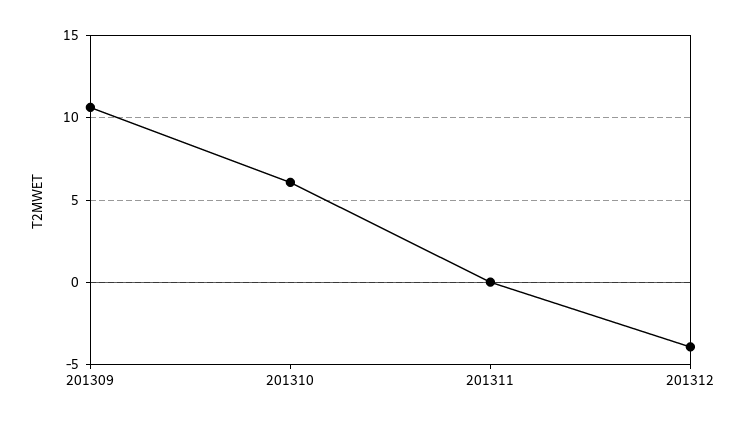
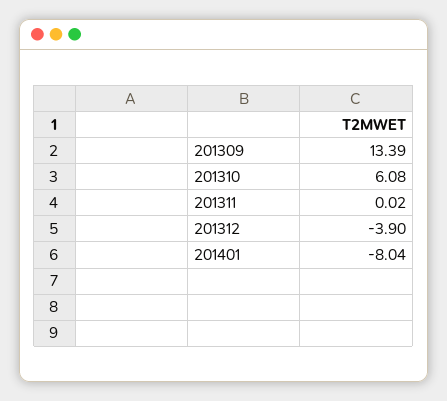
201309: 10.5 -> 13.39
201401: none -> -8.04

